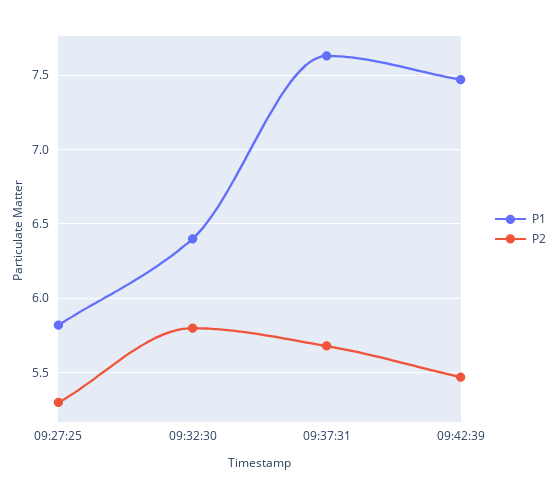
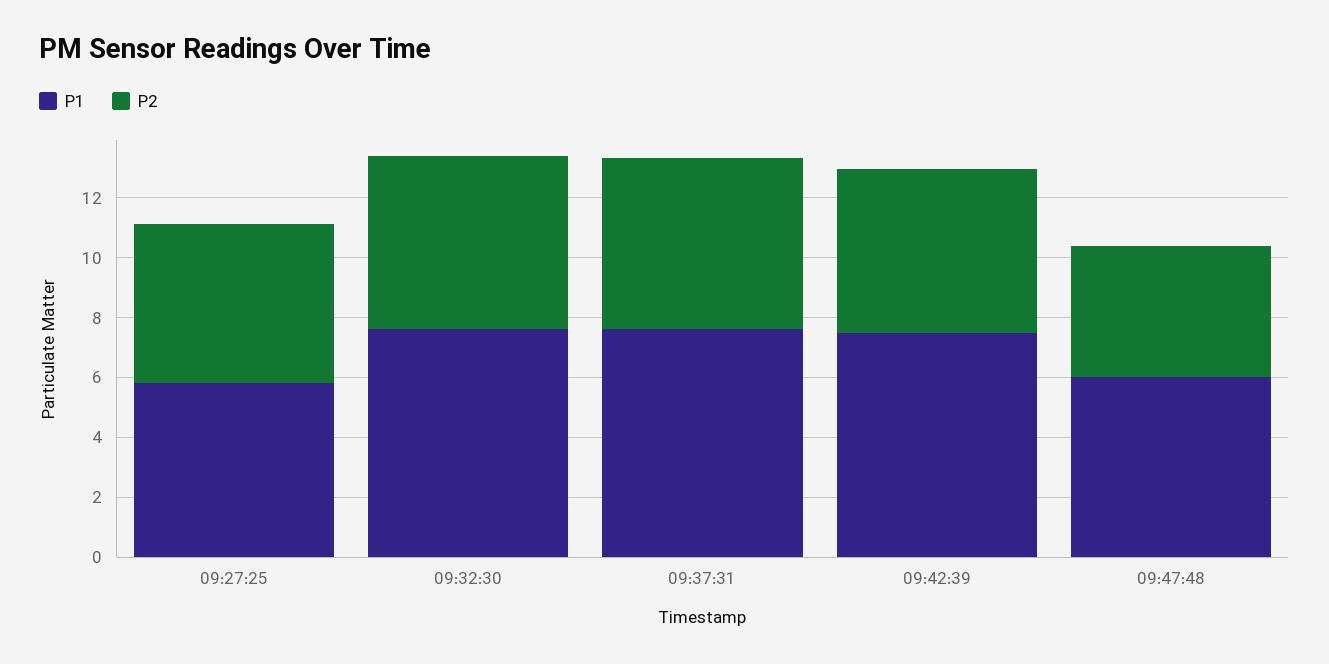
P1, 09:32:30: 6.4 -> 7.5
P1, 09:47:48: none -> 6
P2, 09:47:48: none -> 4.5

